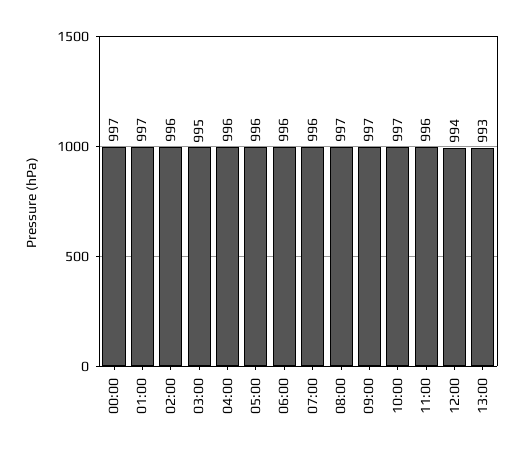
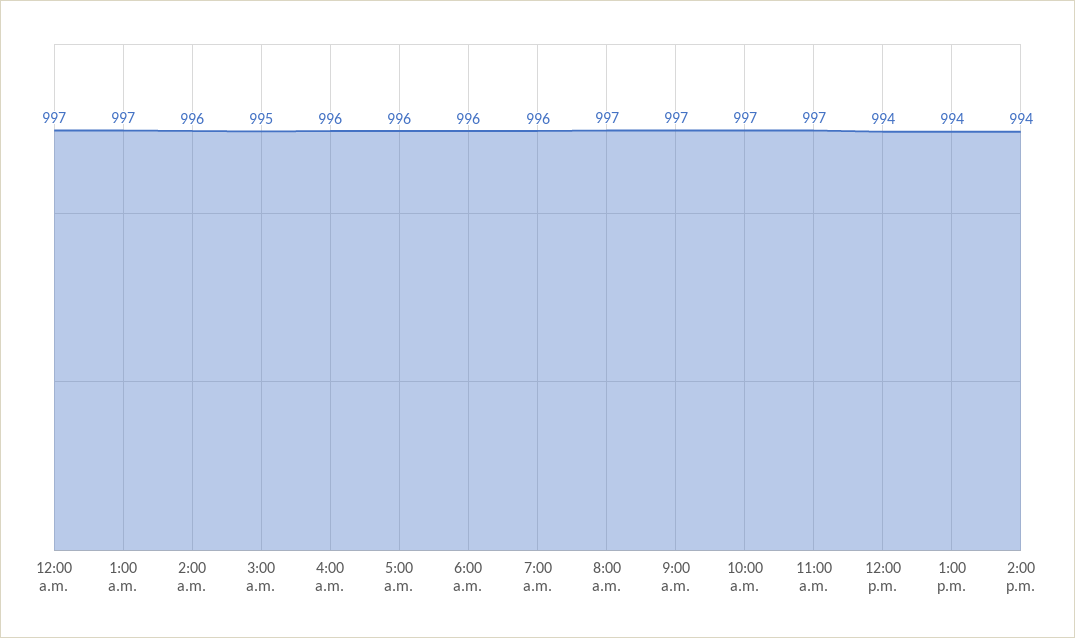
11:00: 996 -> 997
13:00: 993 -> 994
2:00 p.m.: none -> 994

